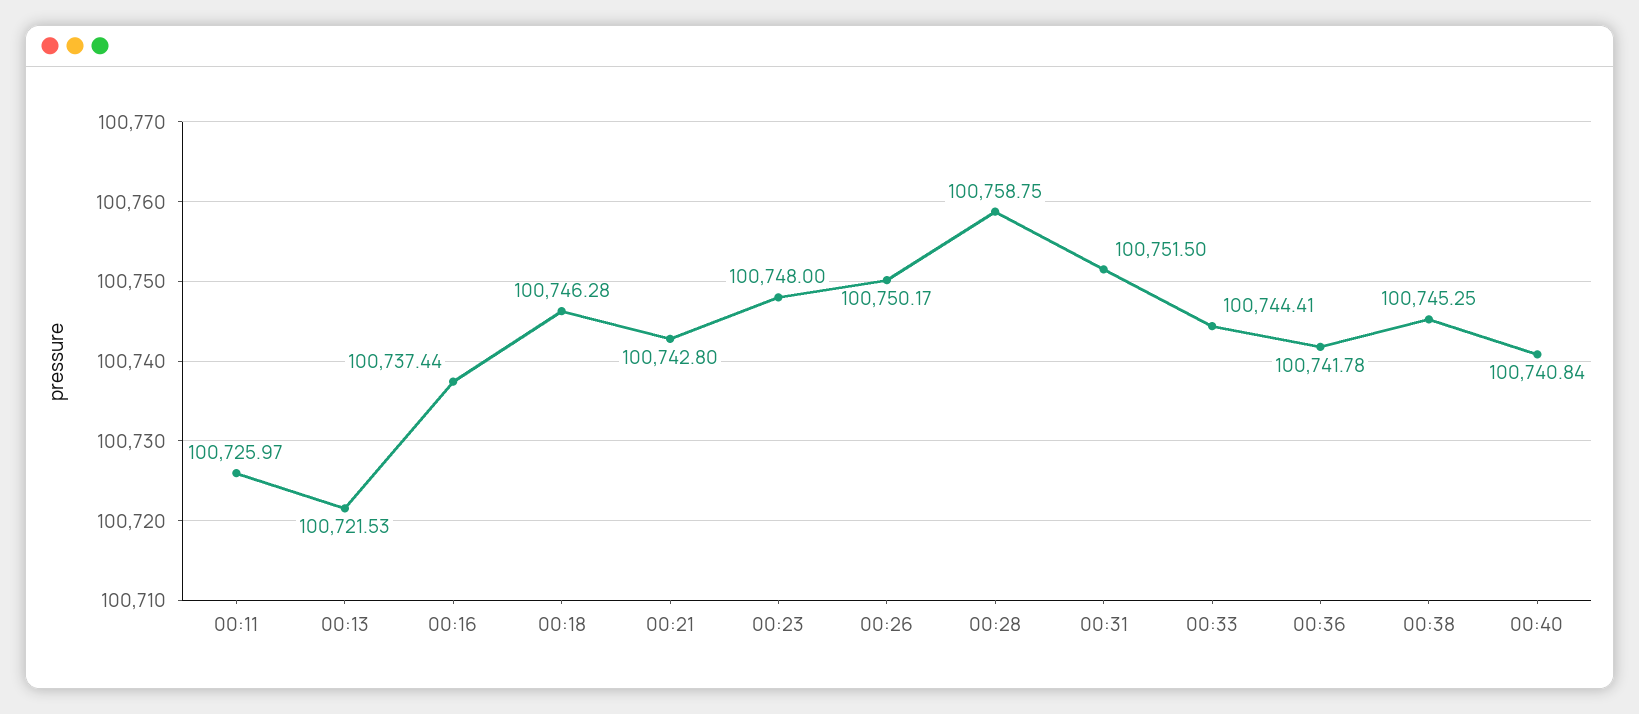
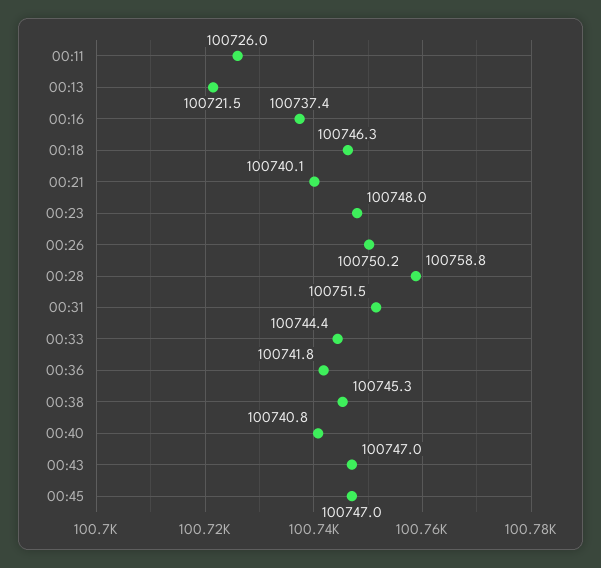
00:21: 100742.8 -> 100740.1
00:43: none -> 100747
00:45: none -> 100747

